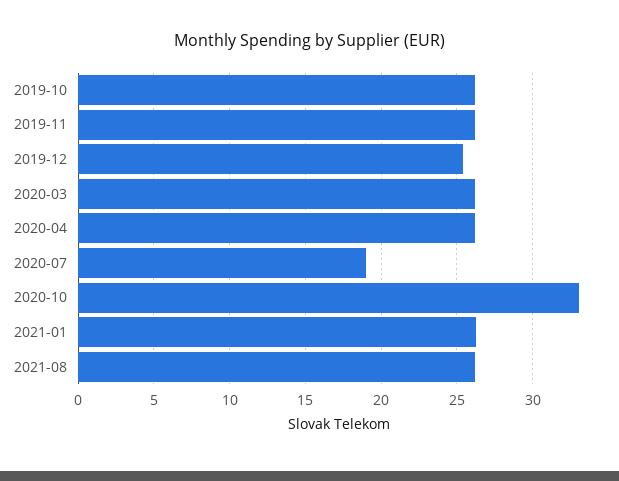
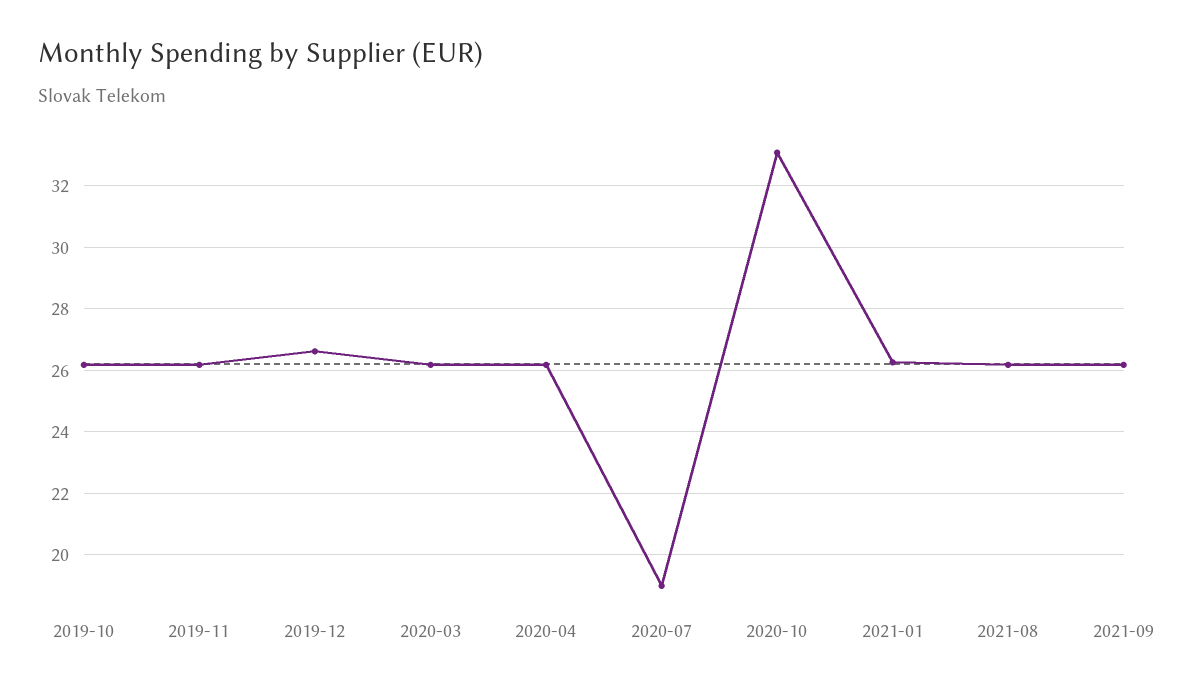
2019-12: 25.5 -> 26.6
2021-09: none -> 26.2

